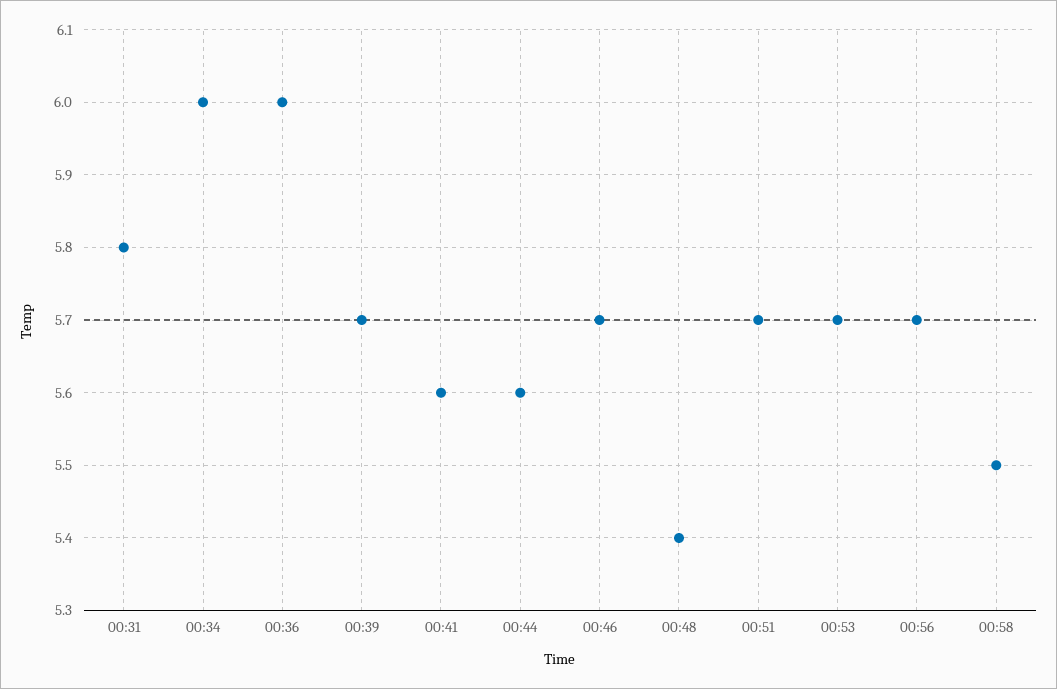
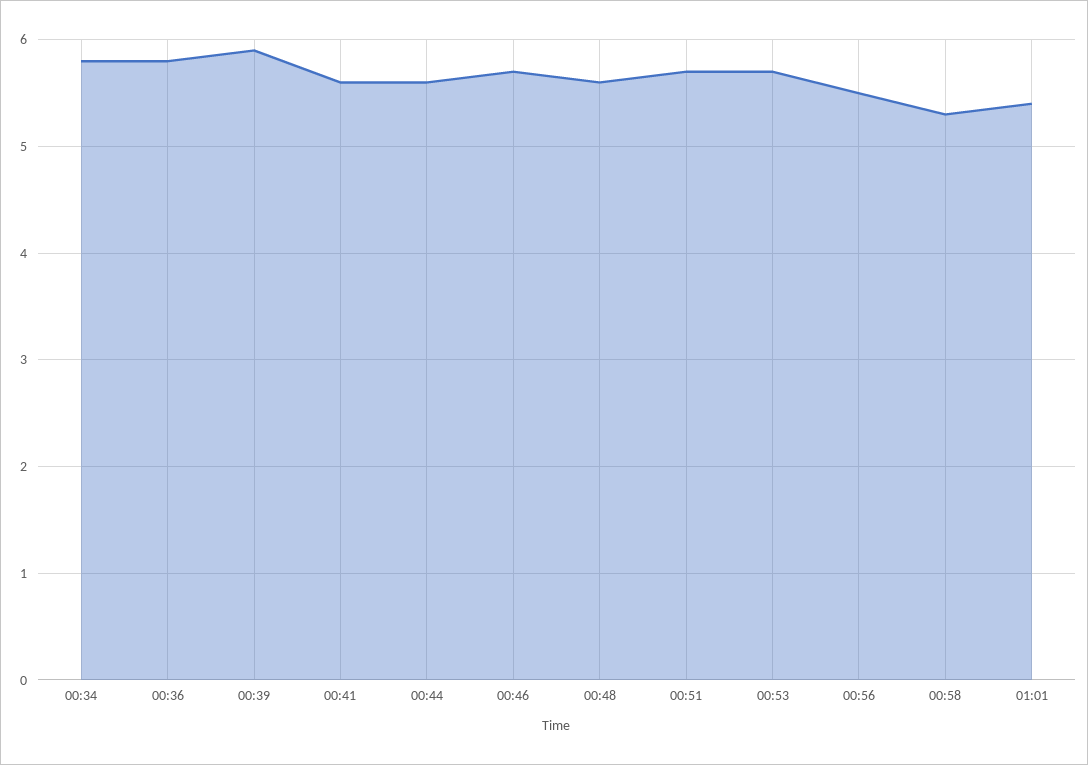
00:31: 5.8 -> none
00:34: 6 -> 5.8
00:36: 6 -> 5.8
00:39: 5.7 -> 5.9
00:48: 5.4 -> 5.6
00:56: 5.7 -> 5.5
00:58: 5.5 -> 5.3
01:01: none -> 5.4

